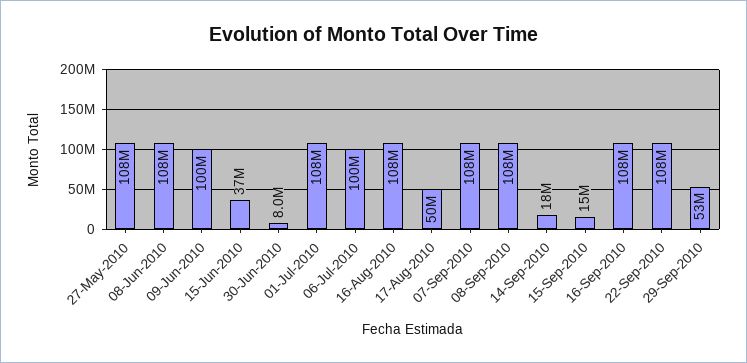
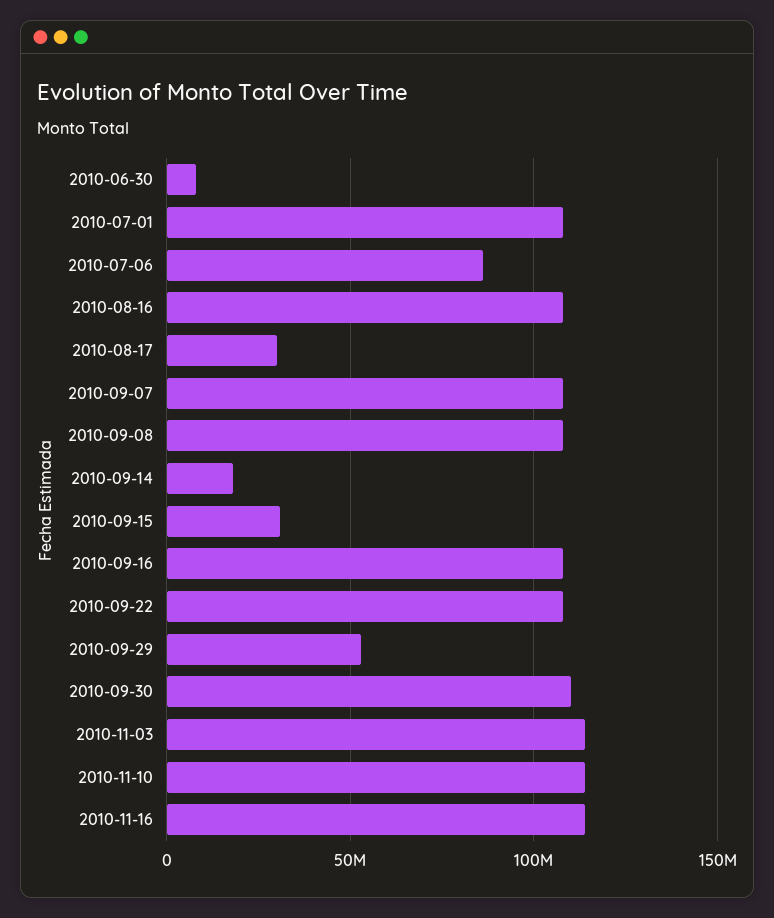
27-May-2010: 108000000 -> none
08-Jun-2010: 108000000 -> none
09-Jun-2010: 100000000 -> none
15-Jun-2010: 37000000 -> none
06-Jul-2010: 100000000 -> 85000000
17-Aug-2010: 50000000 -> 30000000
15-Sep-2010: 15000000 -> 30000000
2010-09-30: none -> 110000000
2010-11-03: none -> 115000000
2010-11-10: none -> 115000000
2010-11-16: none -> 115000000

